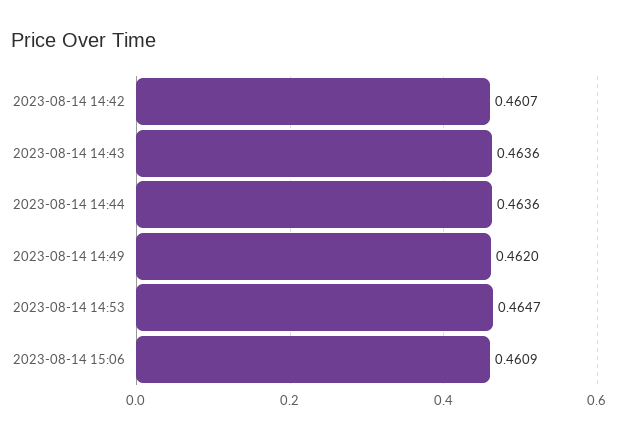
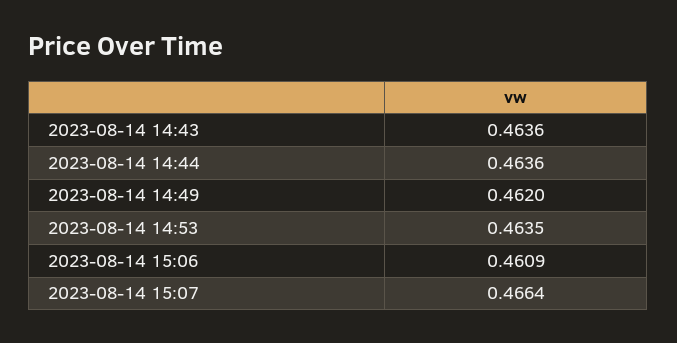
2023-08-14 14:42: 0.4607 -> none
2023-08-14 14:53: 0.4647 -> 0.4635
2023-08-14 15:07: none -> 0.4664

